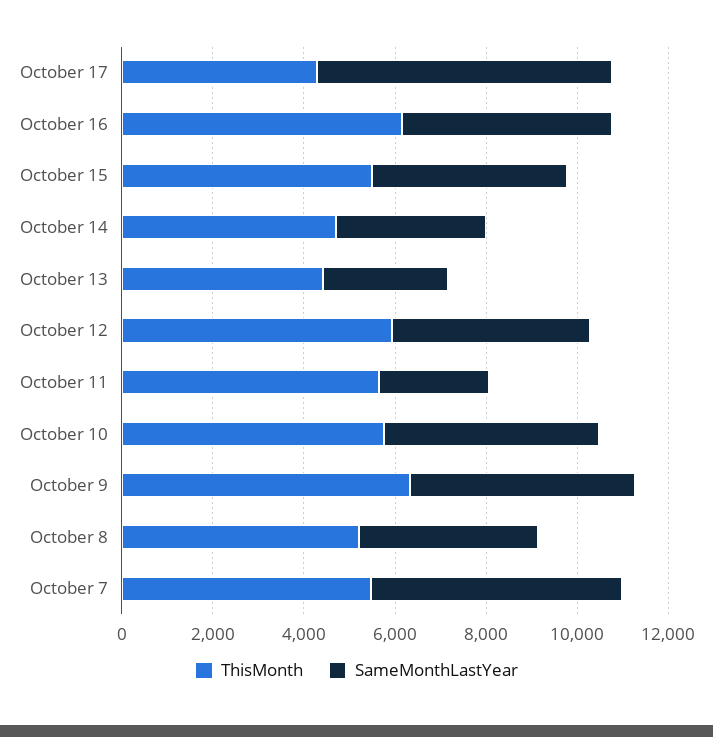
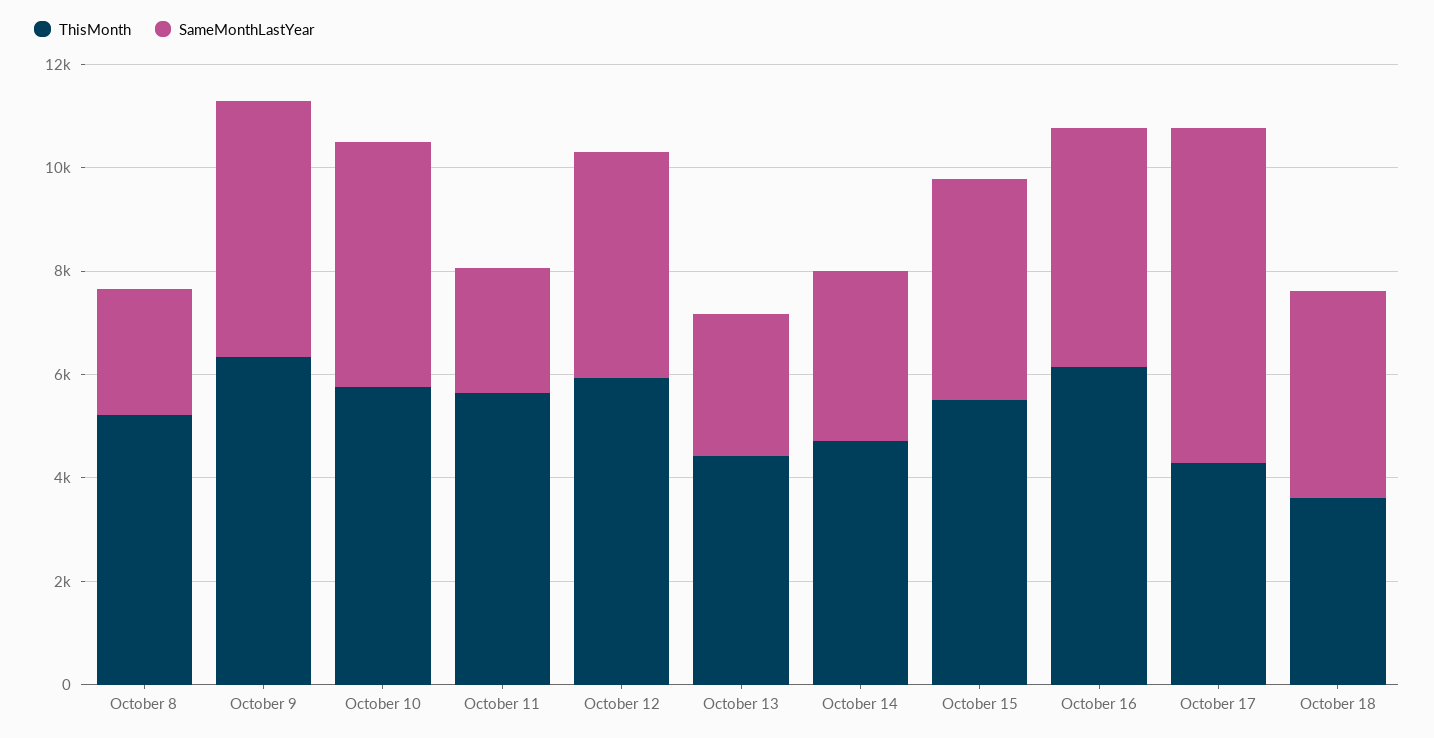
SameMonthLastYear, October 8: 4000 -> 2500
ThisMonth, October 7: 5500 -> none
SameMonthLastYear, October 7: 5500 -> none
ThisMonth, October 18: none -> 3500
SameMonthLastYear, October 18: none -> 4000

